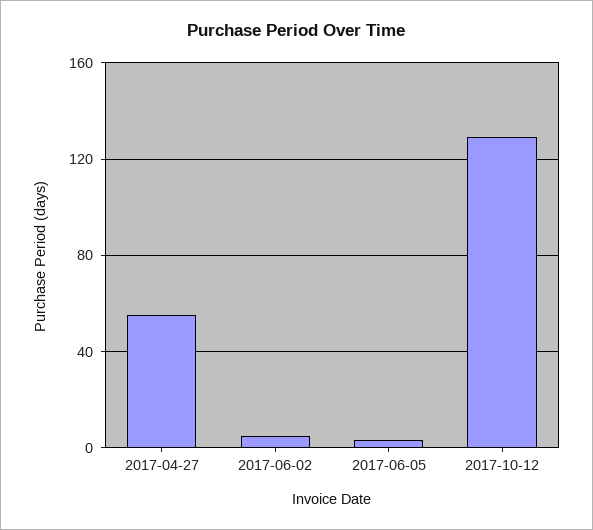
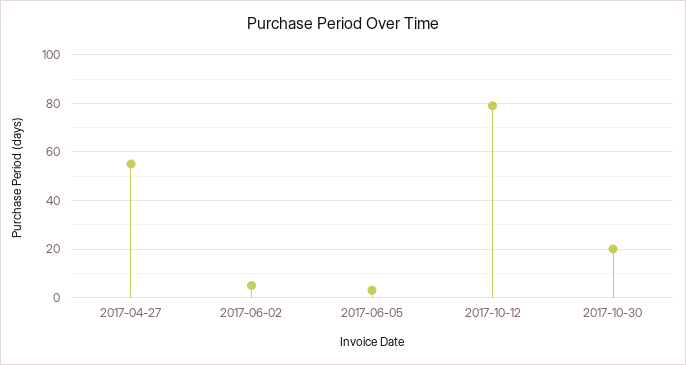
2017-10-12: 130 -> 80
2017-10-30: none -> 20

